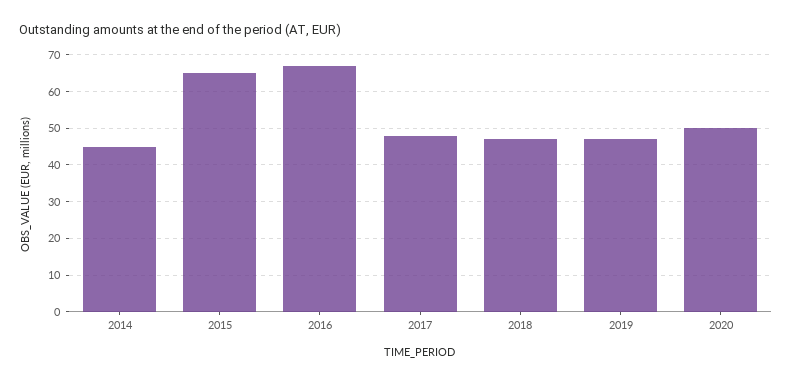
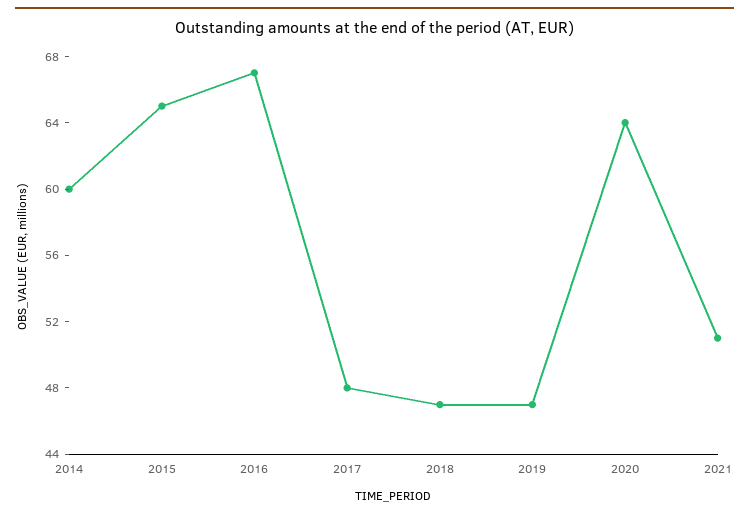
2014: 45 -> 60
2020: 50 -> 64
2021: none -> 51

